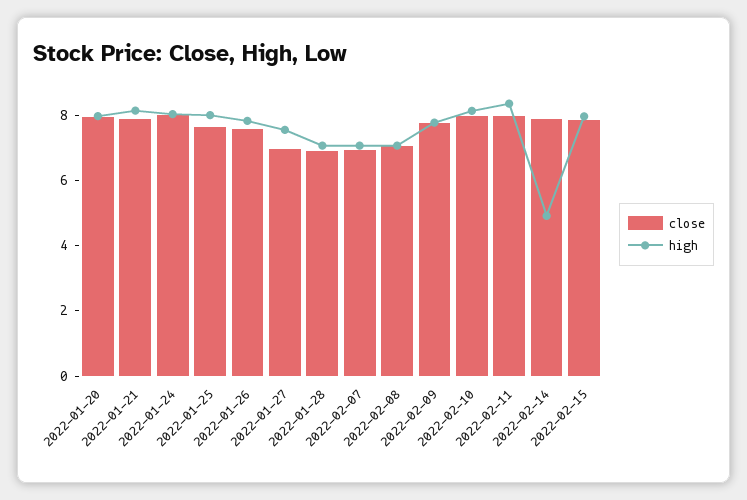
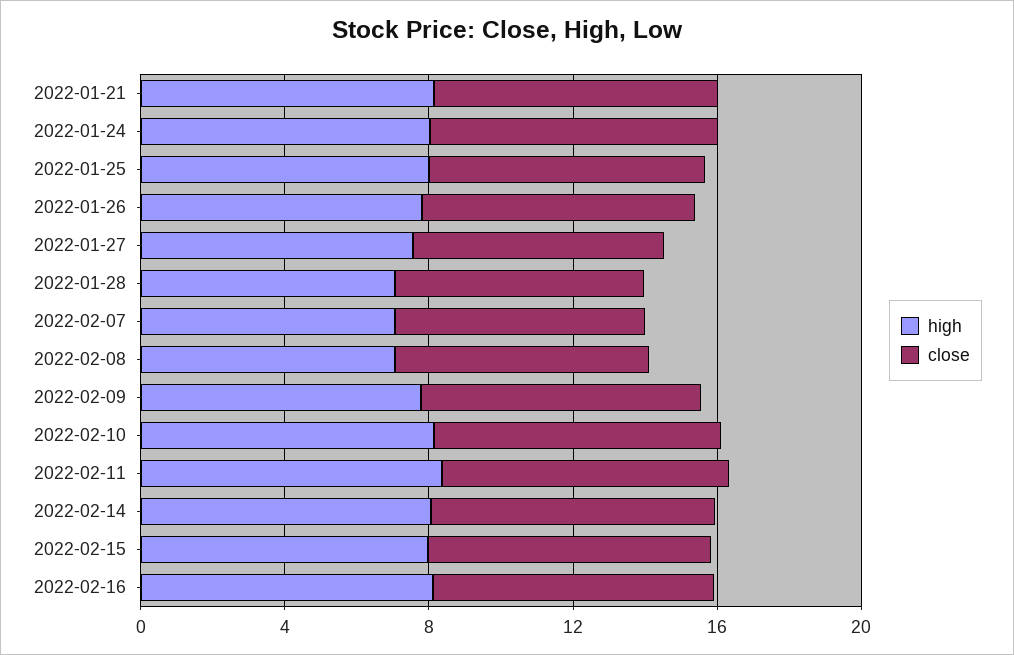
close, 2022-01-20: 8 -> none
high, 2022-01-20: 8 -> none
high, 2022-02-14: 5 -> 8
high, 2022-02-16: none -> 8
close, 2022-02-16: none -> 8

